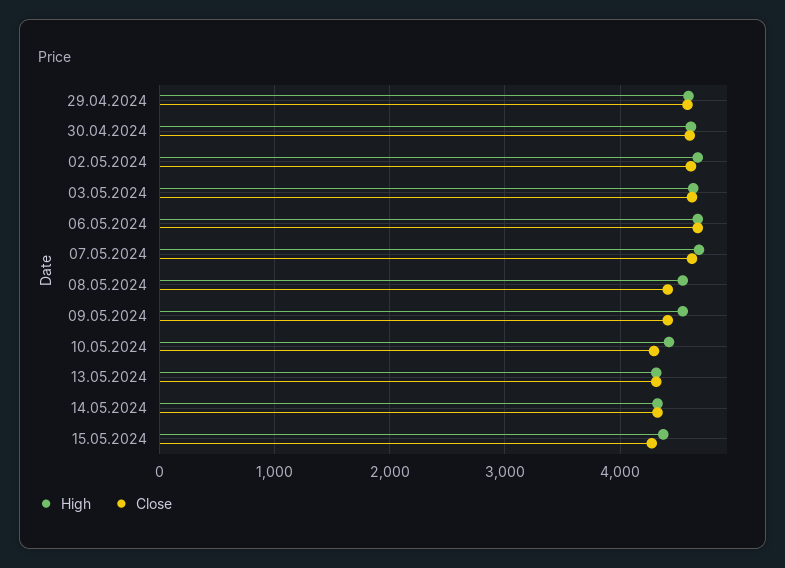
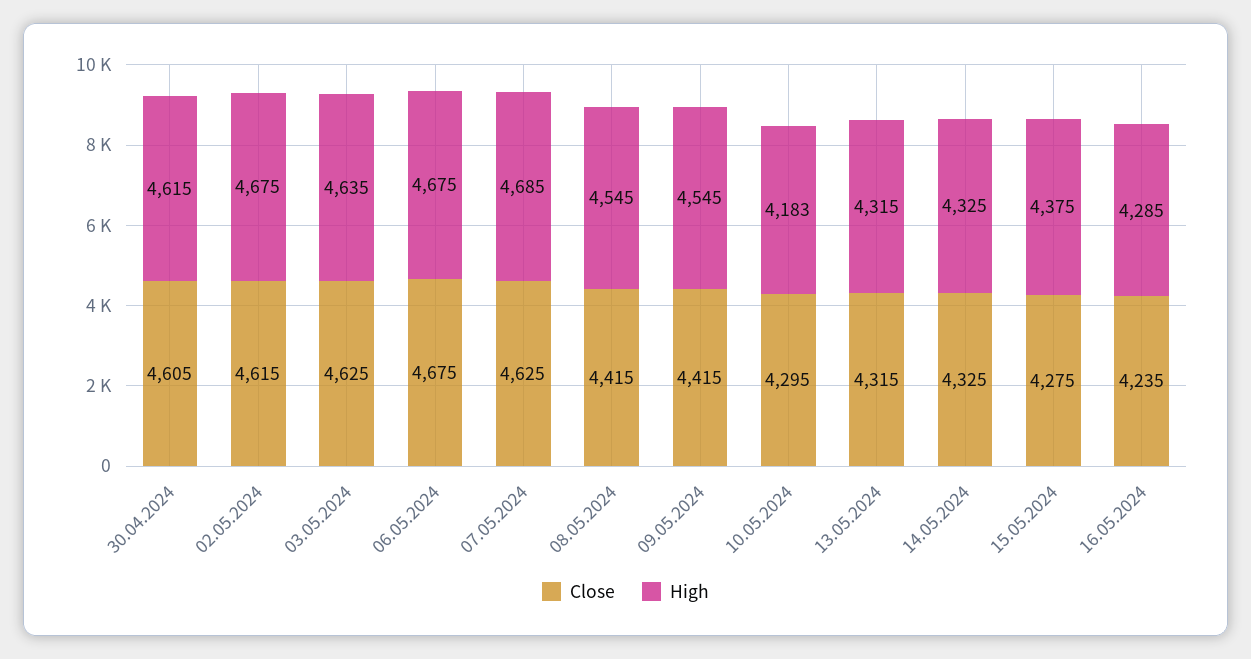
High, 29.04.2024: 4600 -> none
Close, 29.04.2024: 4600 -> none
High, 10.05.2024: 4400 -> 4183
Close, 16.05.2024: none -> 4235
High, 16.05.2024: none -> 4285

